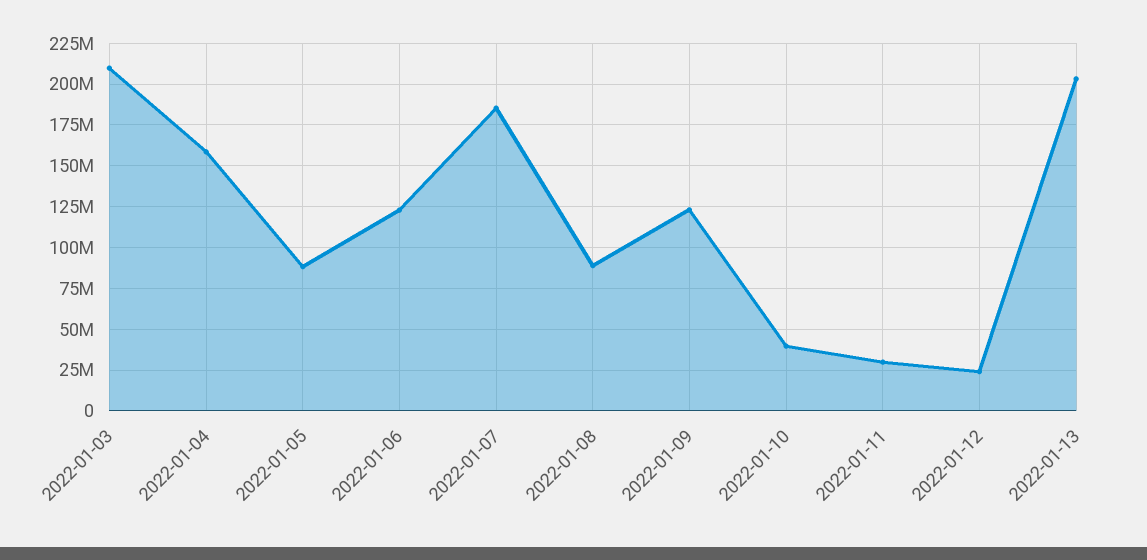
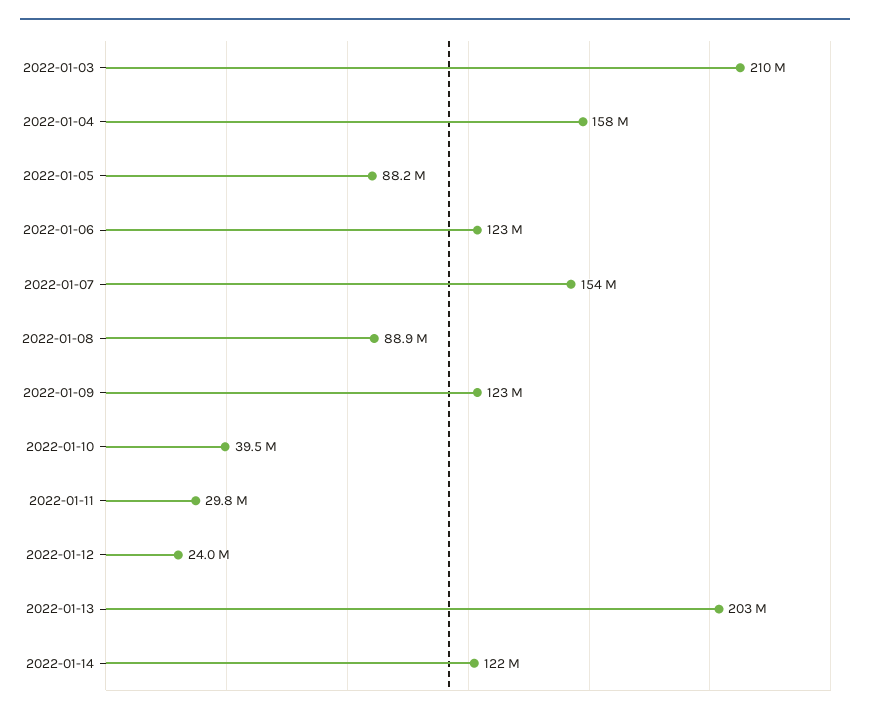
2022-01-07: 185000000 -> 154000000
2022-01-14: none -> 122000000

